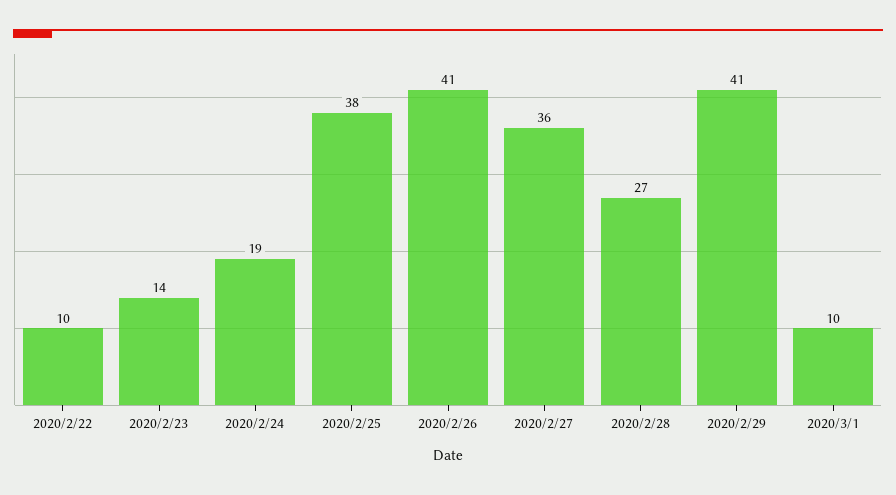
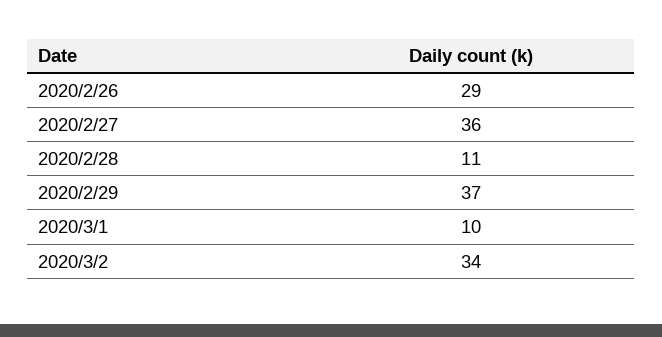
2020/2/22: 10 -> none
2020/2/23: 14 -> none
2020/2/24: 19 -> none
2020/2/25: 38 -> none
2020/2/26: 41 -> 29
2020/2/28: 27 -> 11
2020/2/29: 41 -> 37
2020/3/2: none -> 34

